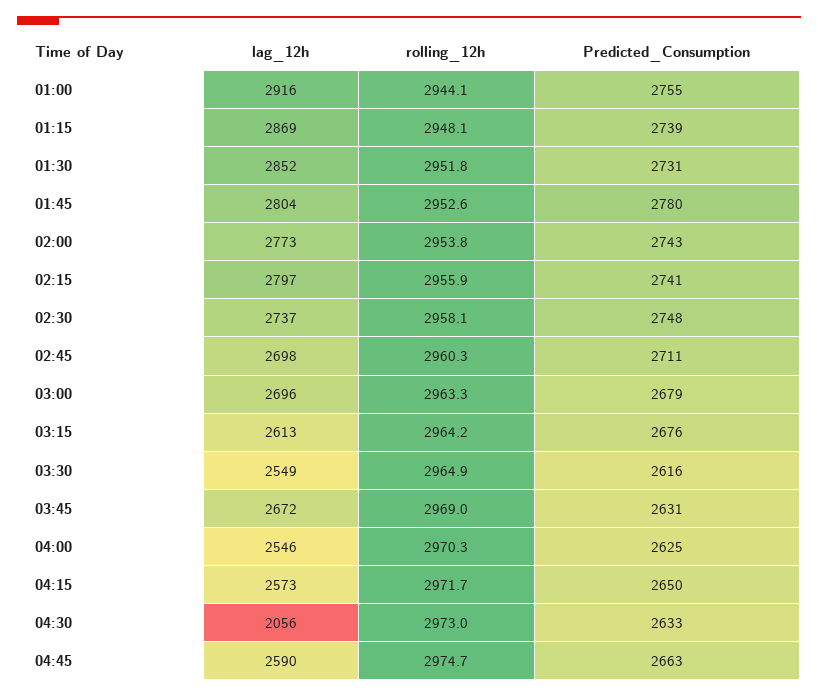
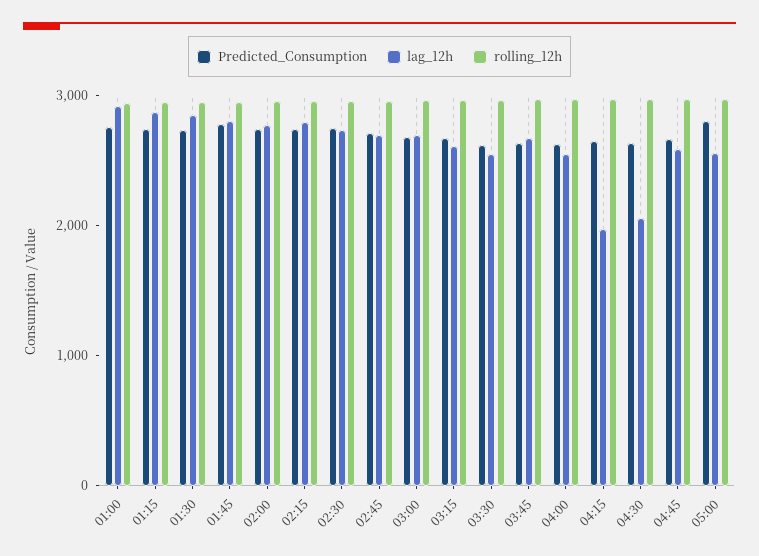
lag_12h, 04:15: 2573 -> 2000
Predicted_Consumption, 05:00: none -> 2800
lag_12h, 05:00: none -> 2600
rolling_12h, 05:00: none -> 3000

